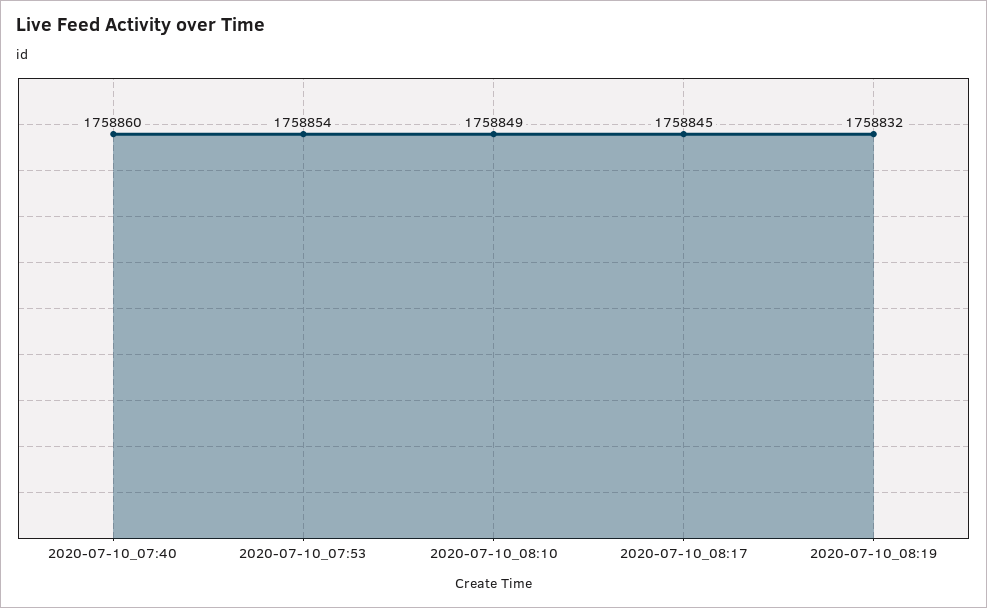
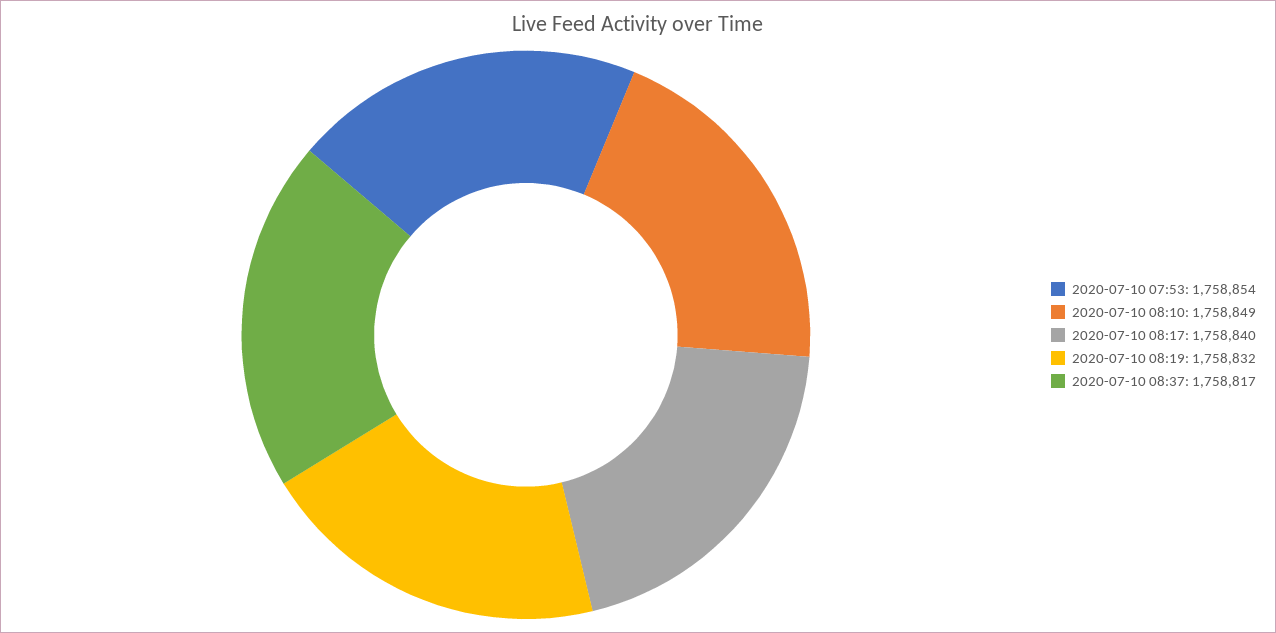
2020-07-10_07:40: 1758860 -> none
2020-07-10_08:17: 1758845 -> 1758840
2020-07-10 08:37: none -> 1758817

